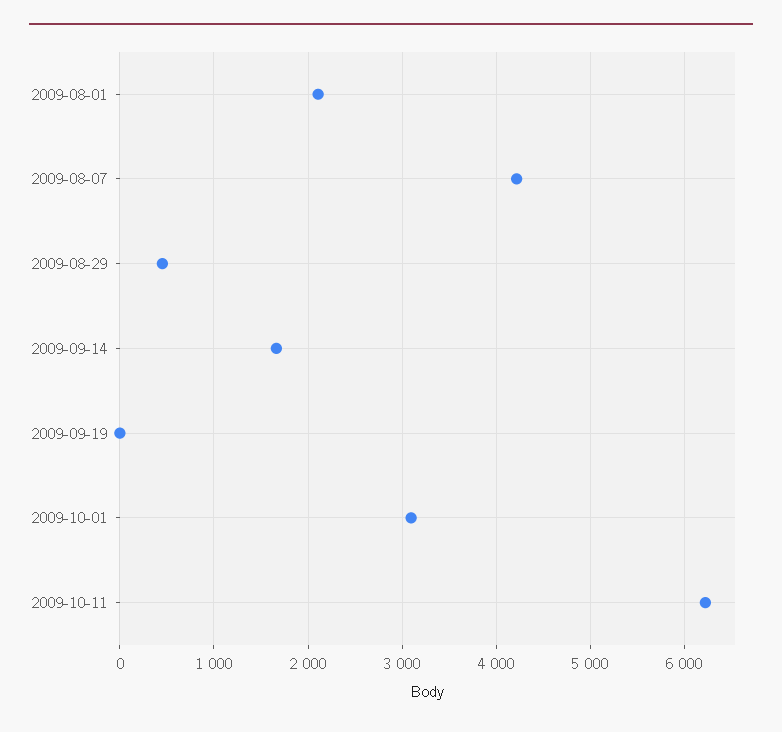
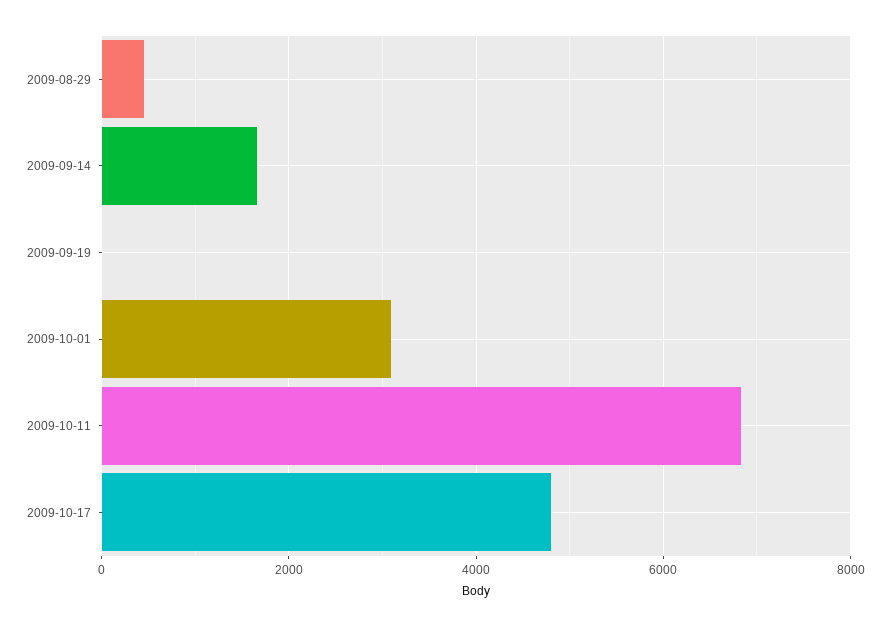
2009-08-01: 2100 -> none
2009-08-07: 4200 -> none
2009-10-11: 6200 -> 6800
2009-10-17: none -> 4800

